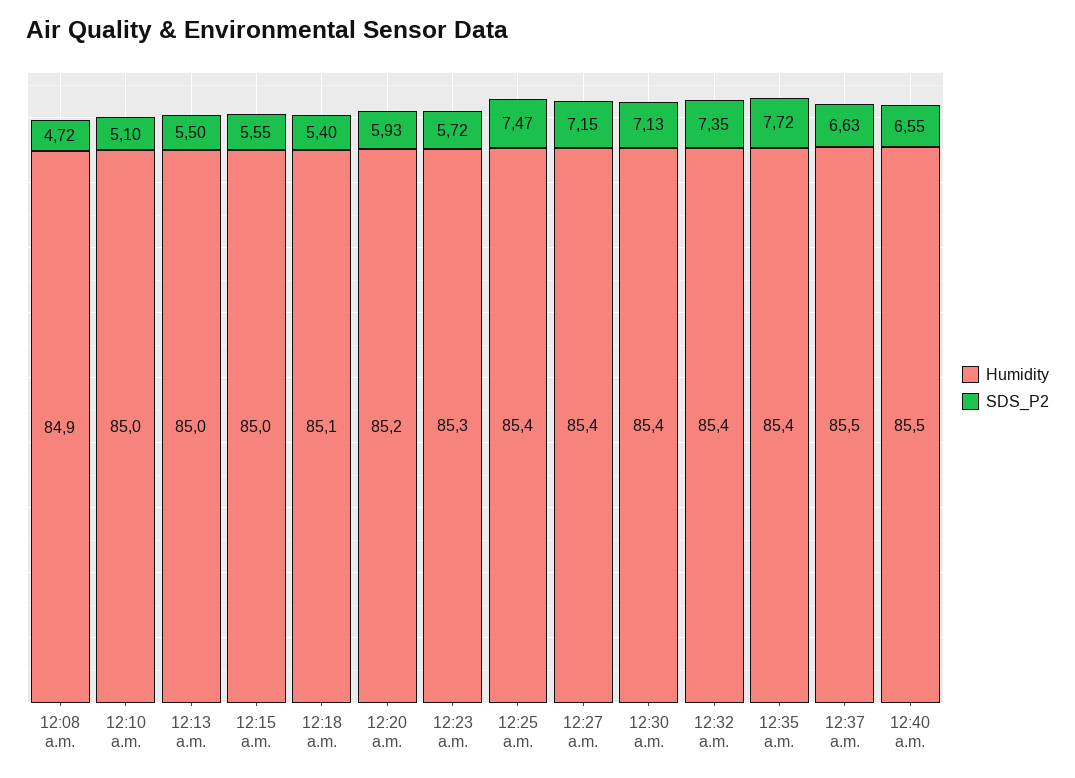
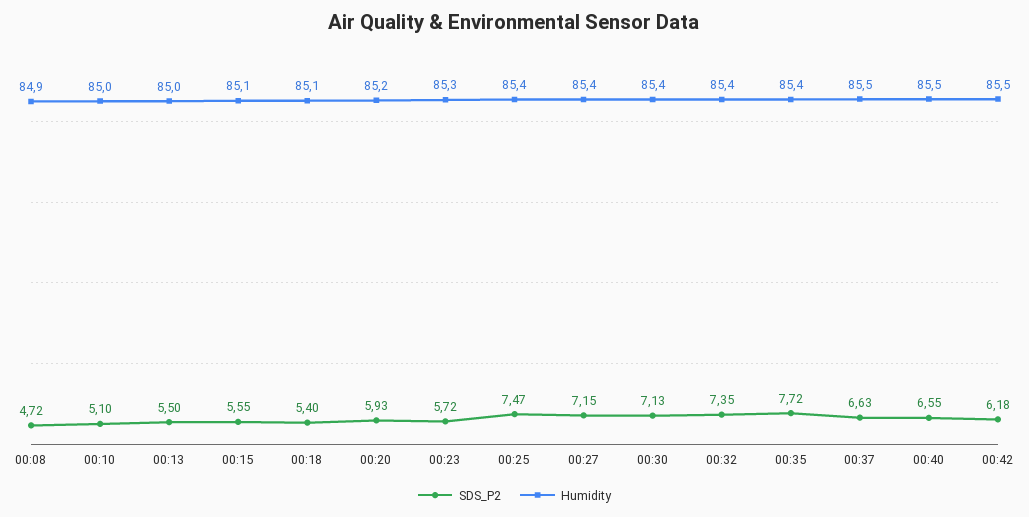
Humidity, 12:15 a.m.: 85 -> 85.1
SDS_P2, 00:42: none -> 6.18
Humidity, 00:42: none -> 85.5

